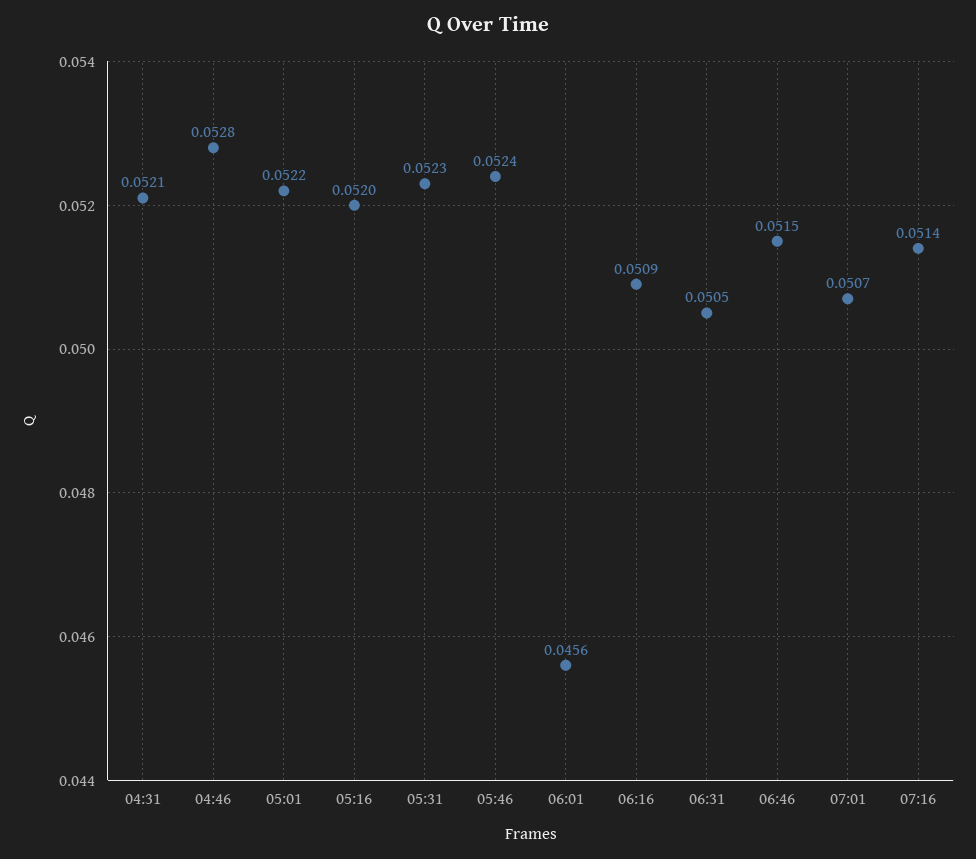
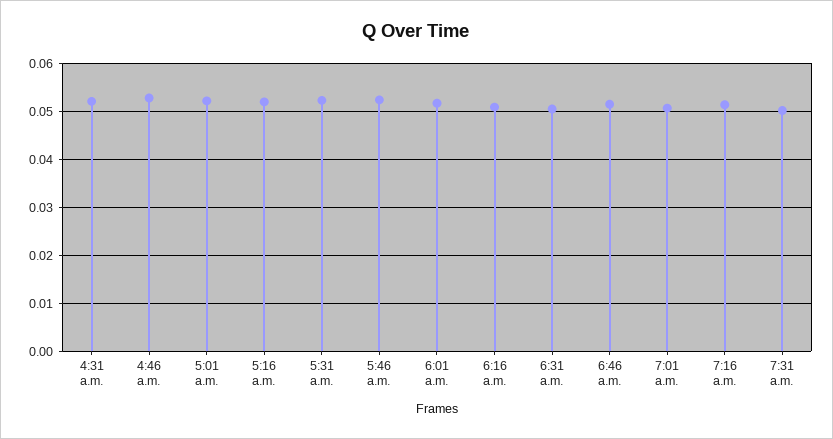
06:01: 0.0456 -> 0.052
7:31 a.m.: none -> 0.05

